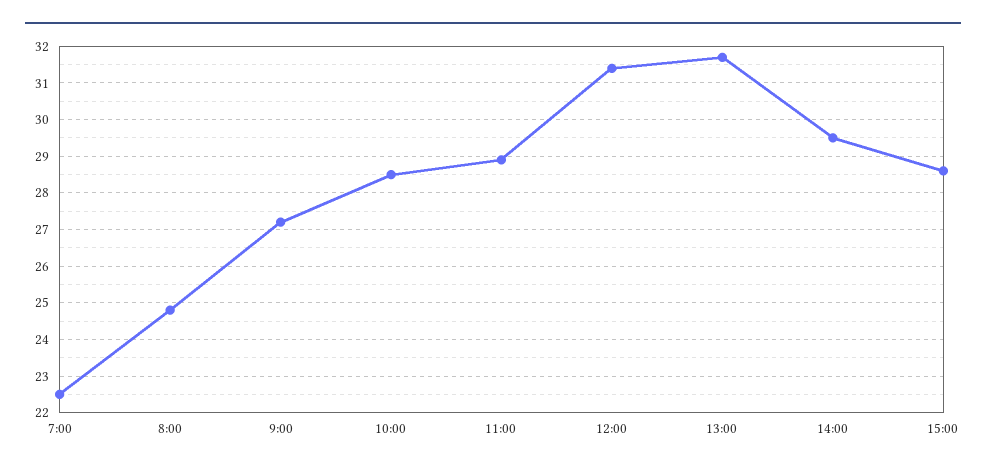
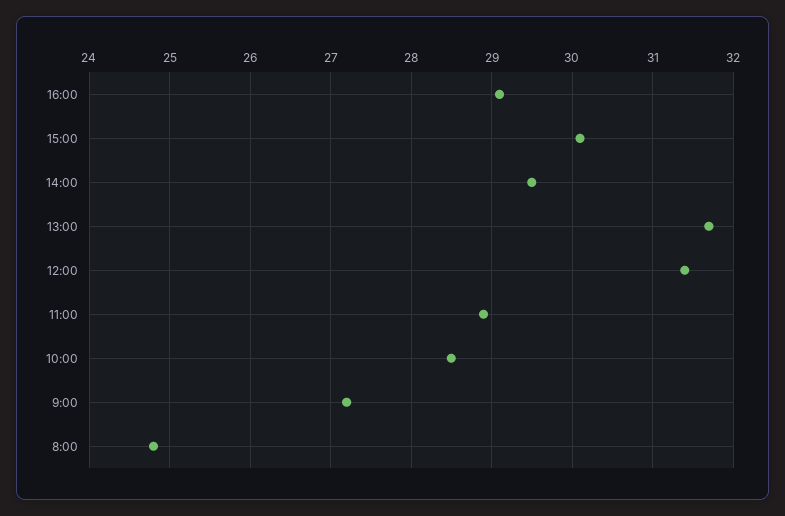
7:00: 22.5 -> none
15:00: 28.5 -> 30.1
16:00: none -> 29.1

